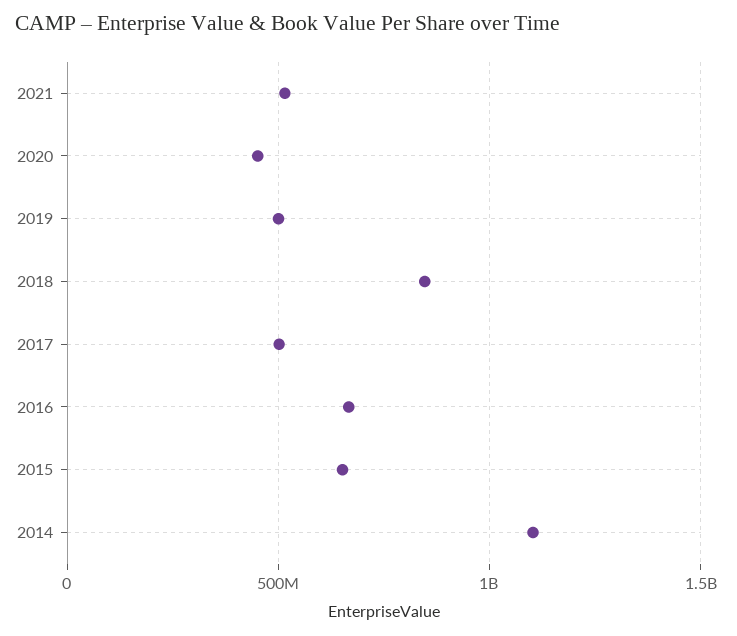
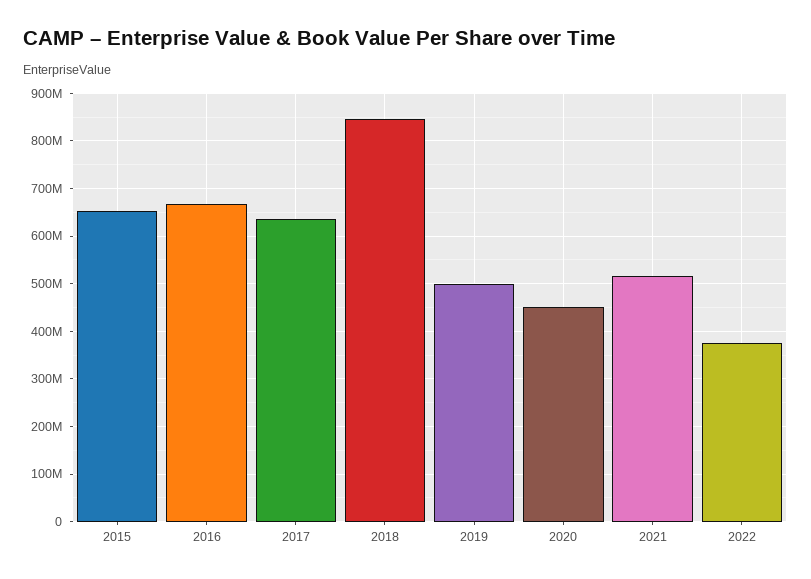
2017: 500000000 -> 640000000
2014: 1100000000 -> none
2022: none -> 380000000

